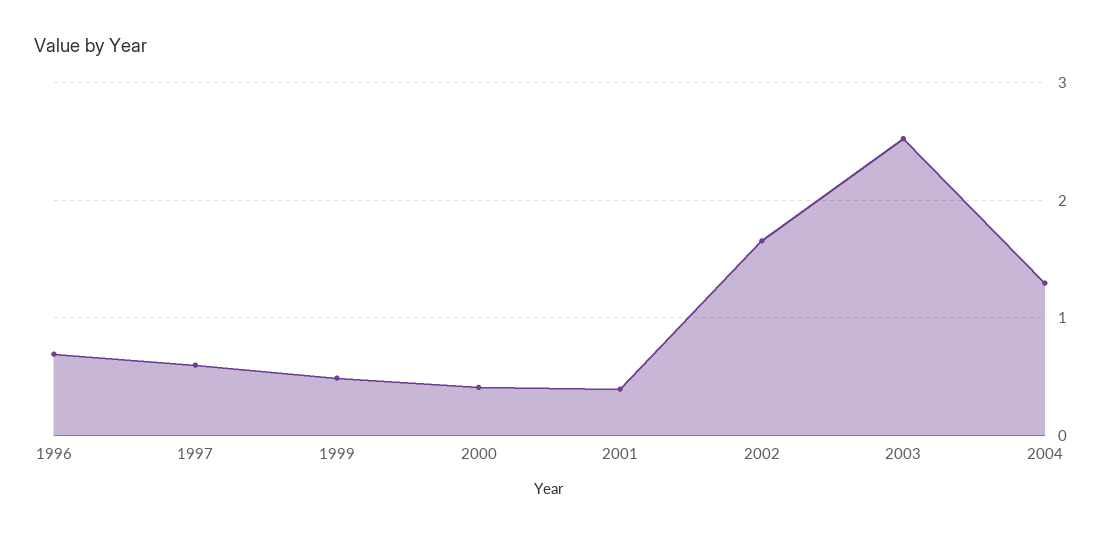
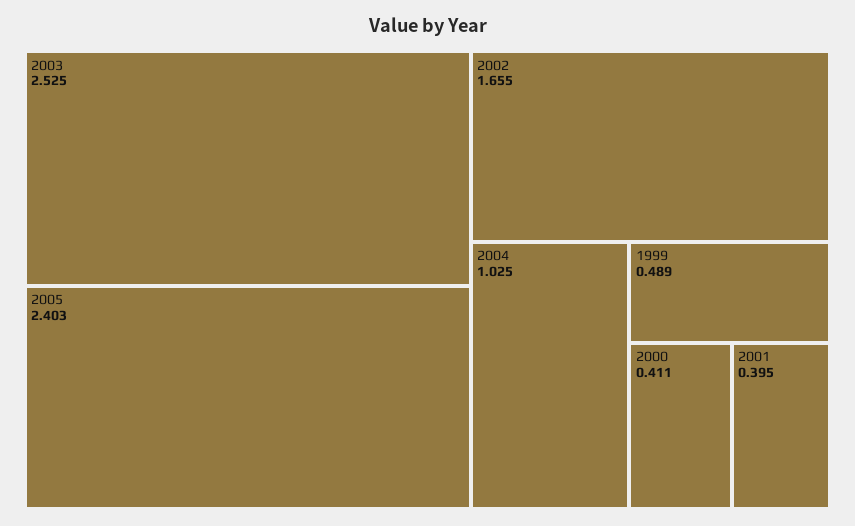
1996: 0.7 -> none
1997: 0.6 -> none
2004: 1.3 -> 1.025
2005: none -> 2.403

